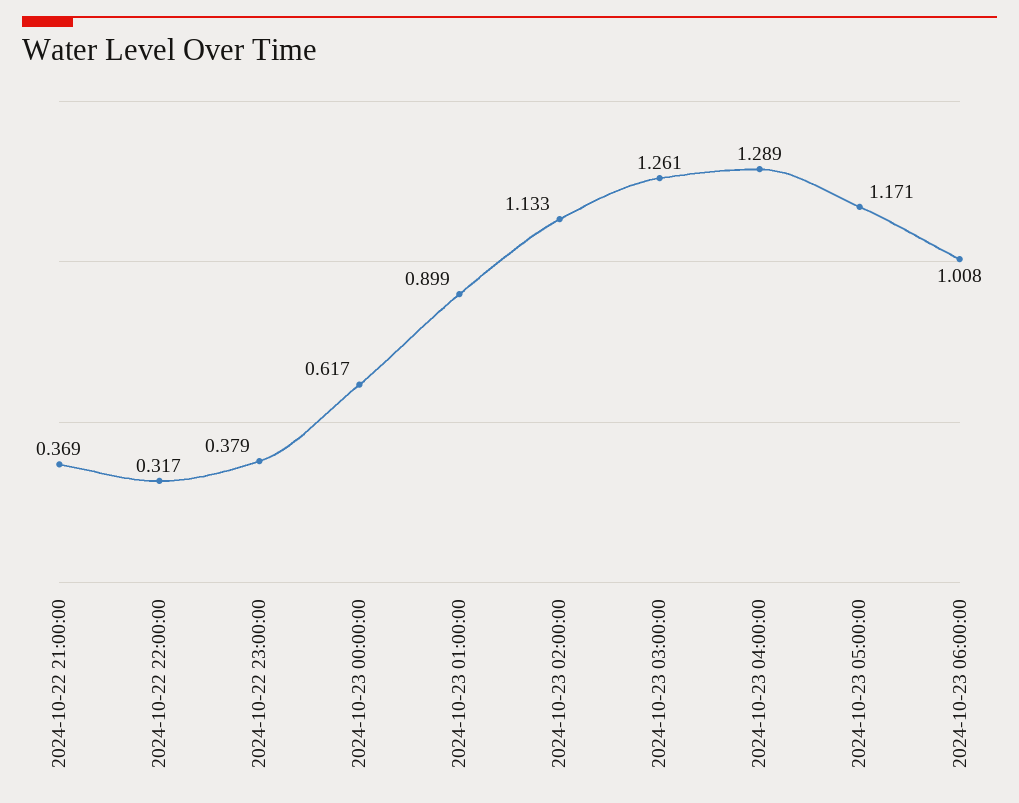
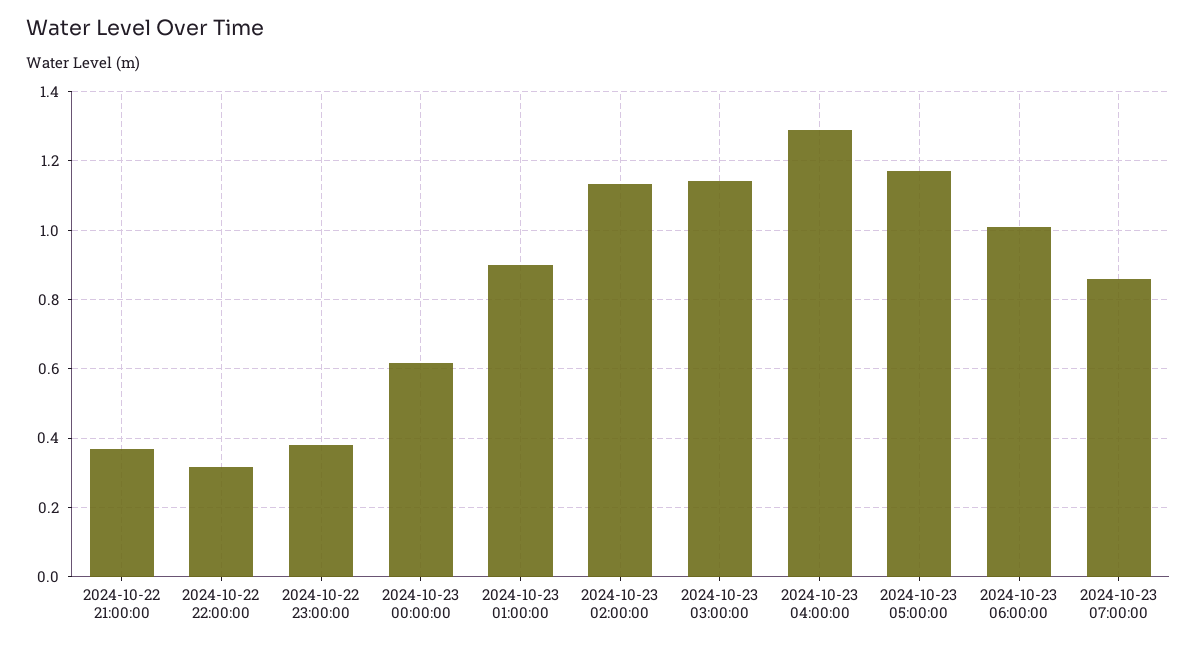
2024-10-23 03:00:00: 1.261 -> 1.14
2024-10-23 07:00:00: none -> 0.86

